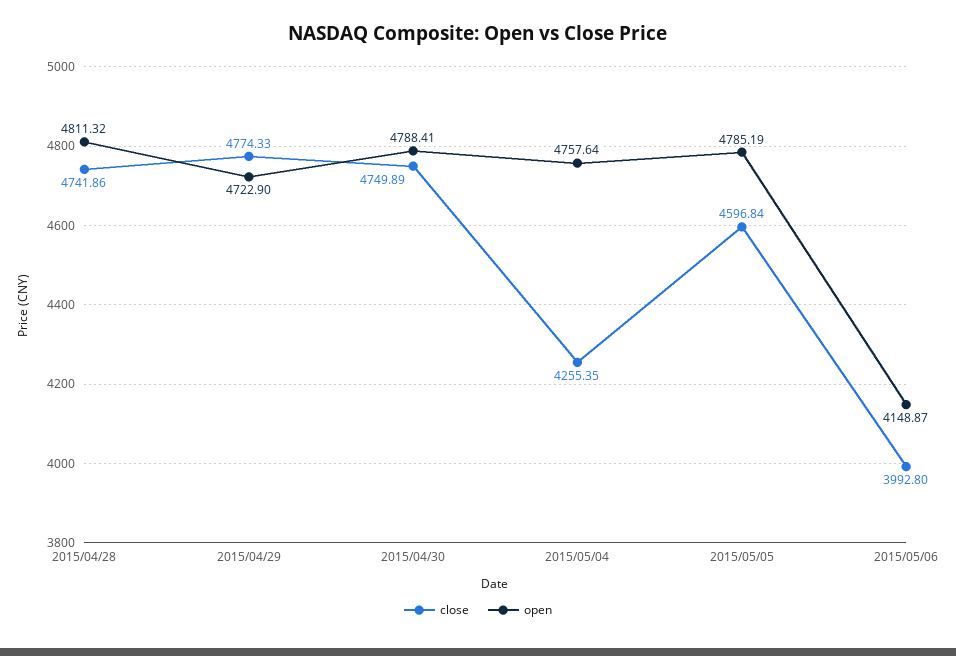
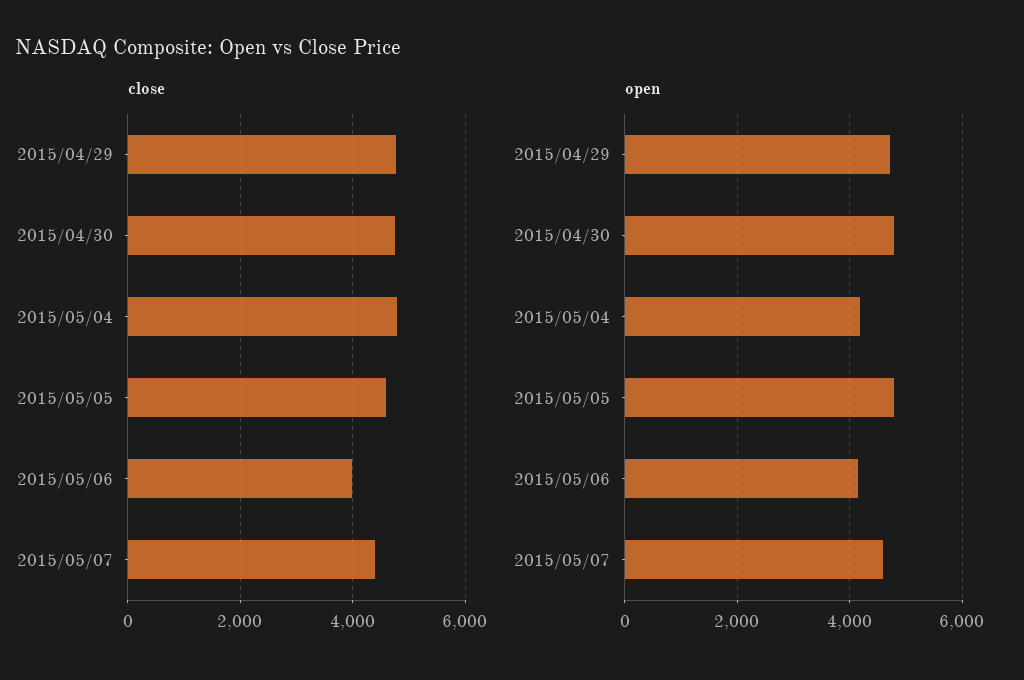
close, 2015/04/28: 4741.86 -> none
open, 2015/04/28: 4811.32 -> none
close, 2015/05/04: 4255.35 -> 4800
open, 2015/05/04: 4757.64 -> 4200
close, 2015/05/07: none -> 4400
open, 2015/05/07: none -> 4600

